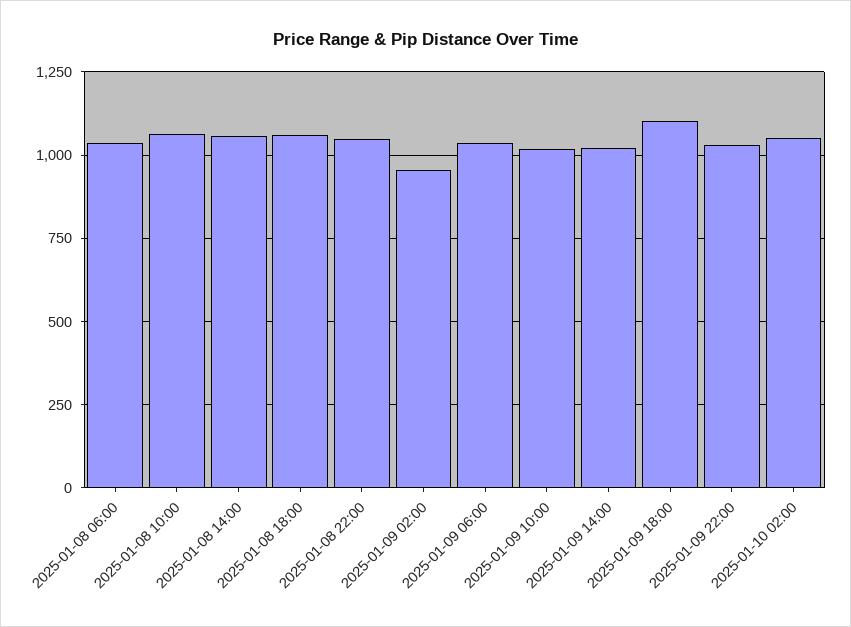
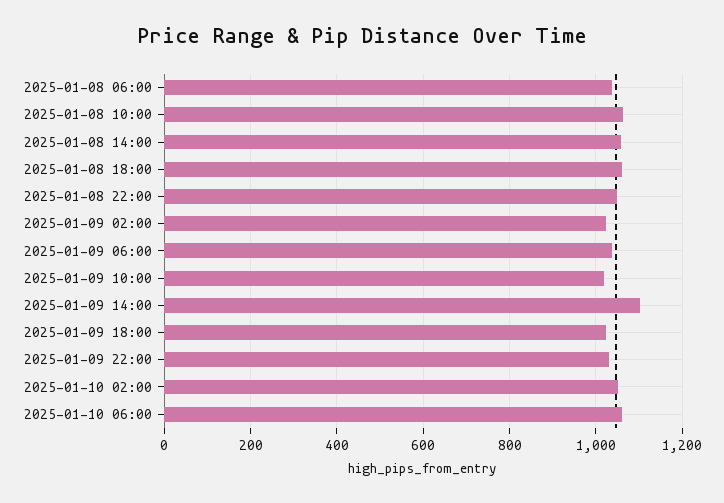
2025-01-09 02:00: 950 -> 1020
2025-01-09 14:00: 1025 -> 1100
2025-01-09 18:00: 1100 -> 1020
2025-01-10 06:00: none -> 1060

